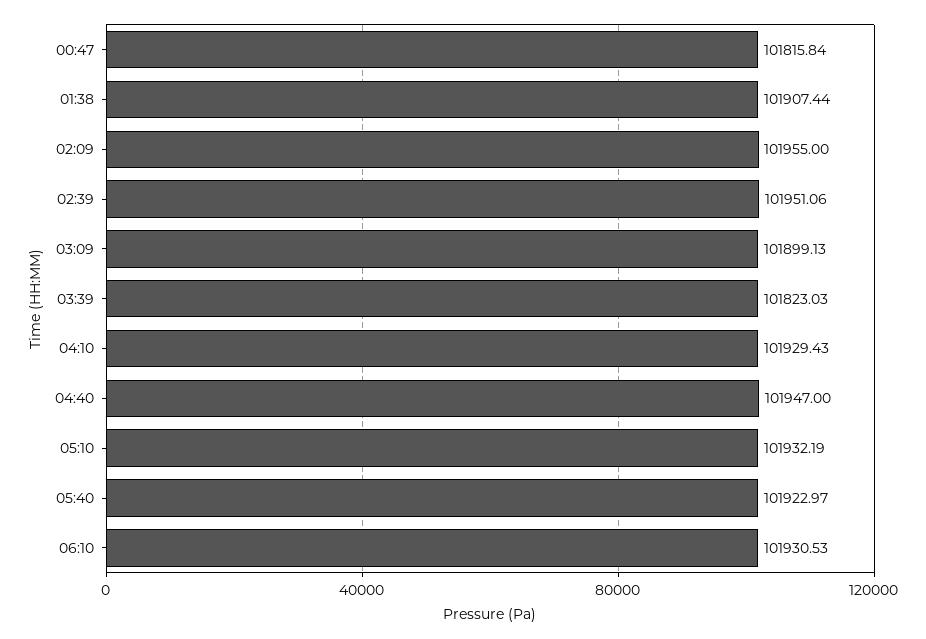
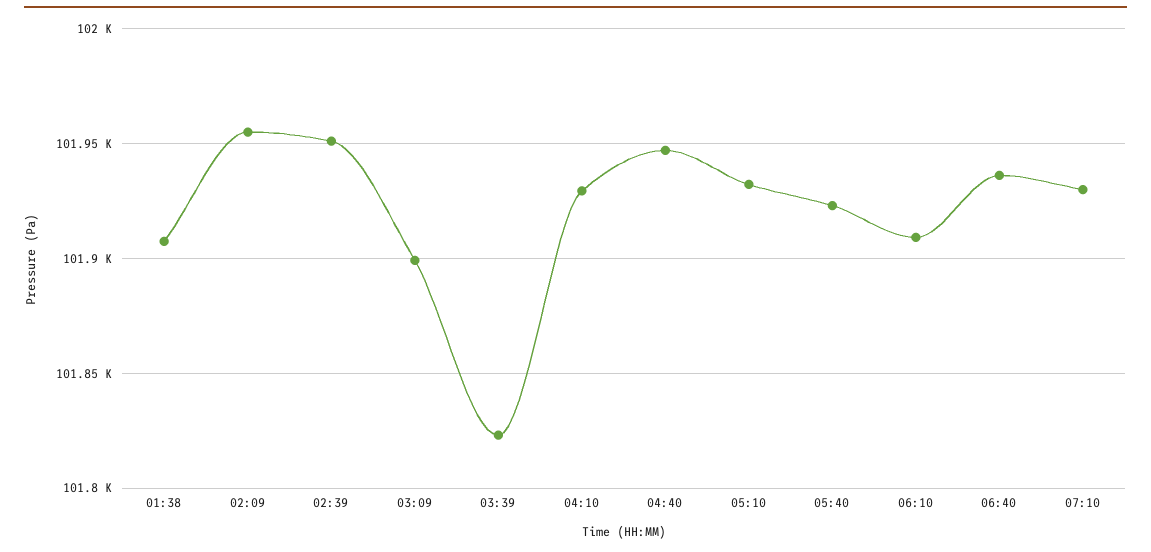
00:47: 101815.84 -> none
06:10: 101930.53 -> 101910
06:40: none -> 101935
07:10: none -> 101930

